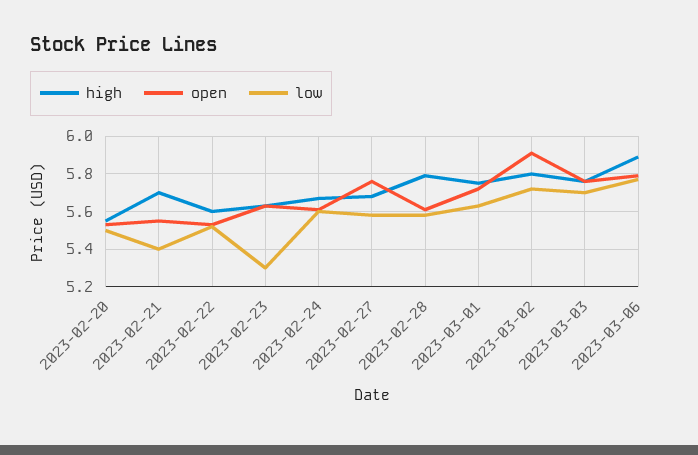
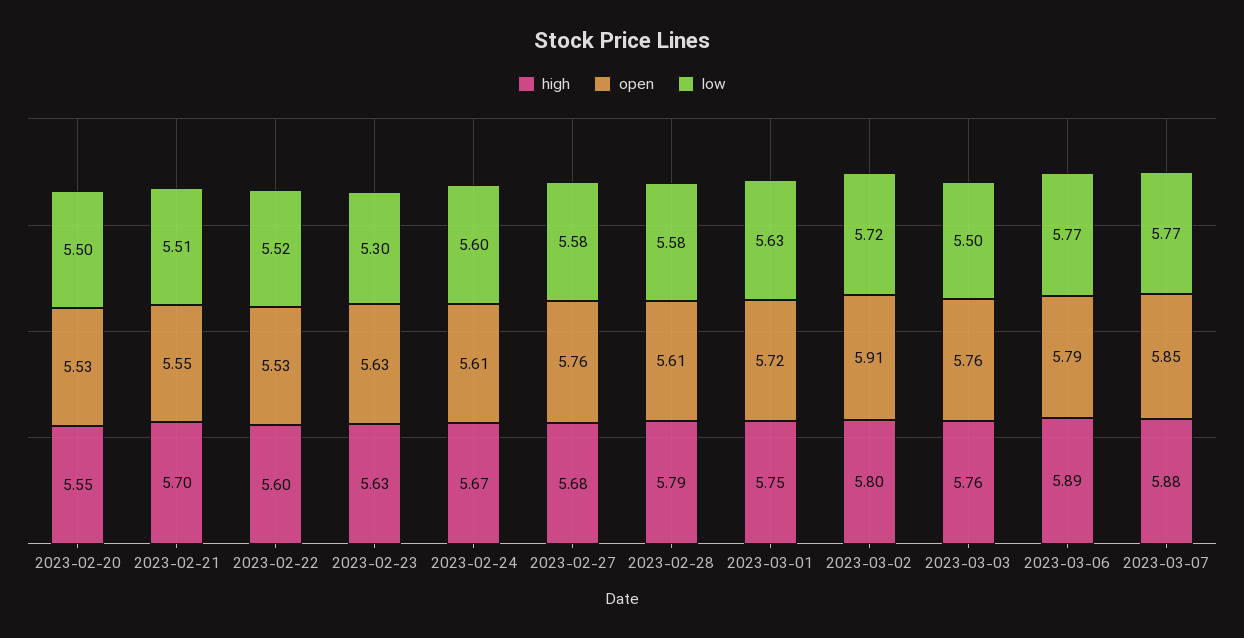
low, 2023-02-21: 5.4 -> 5.51
low, 2023-03-03: 5.7 -> 5.5
high, 2023-03-07: none -> 5.88
open, 2023-03-07: none -> 5.85
low, 2023-03-07: none -> 5.77

